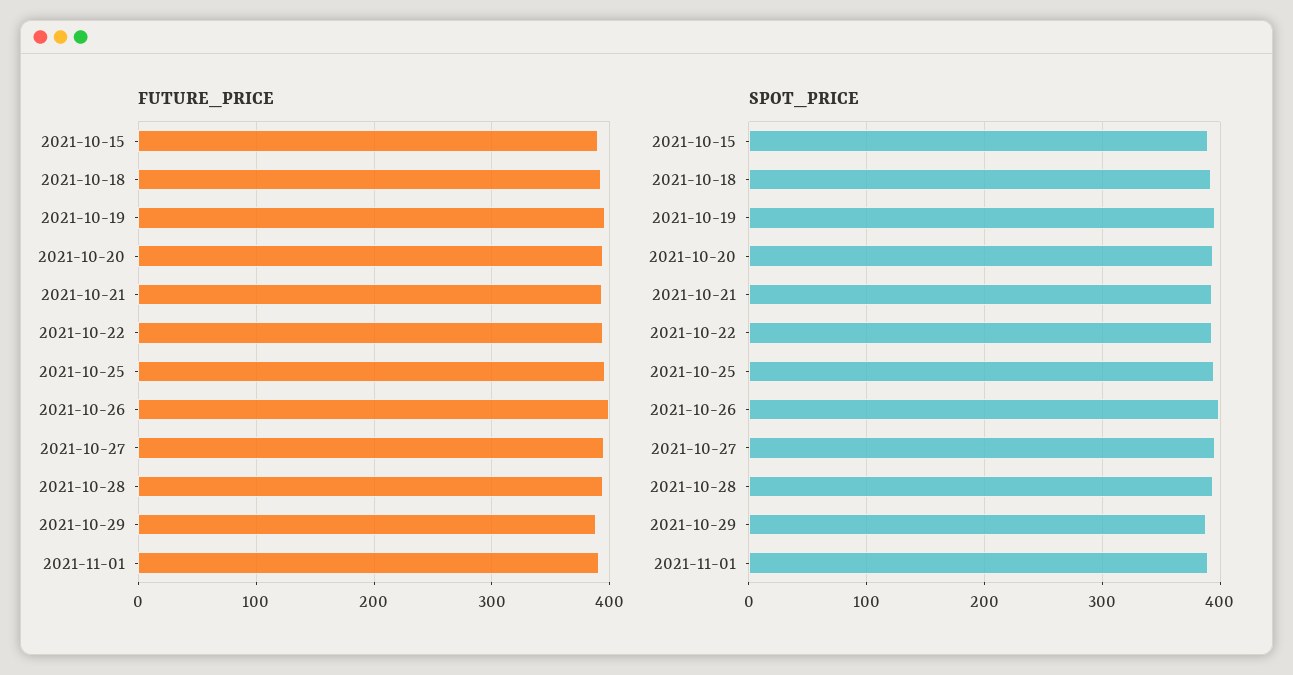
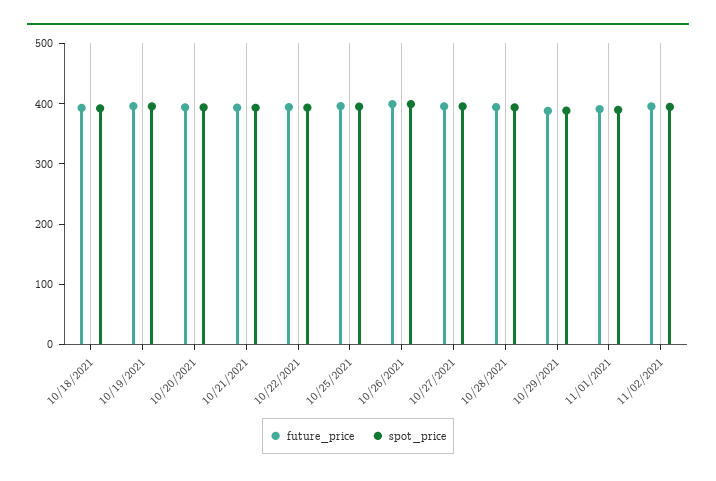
FUTURE_PRICE, 2021-10-15: 390 -> none
SPOT_PRICE, 2021-10-15: 390 -> none
FUTURE_PRICE, 11/02/2021: none -> 400
SPOT_PRICE, 11/02/2021: none -> 400

